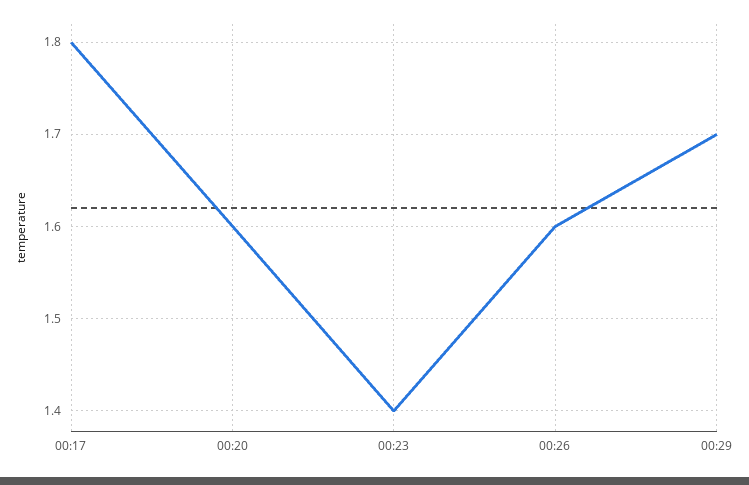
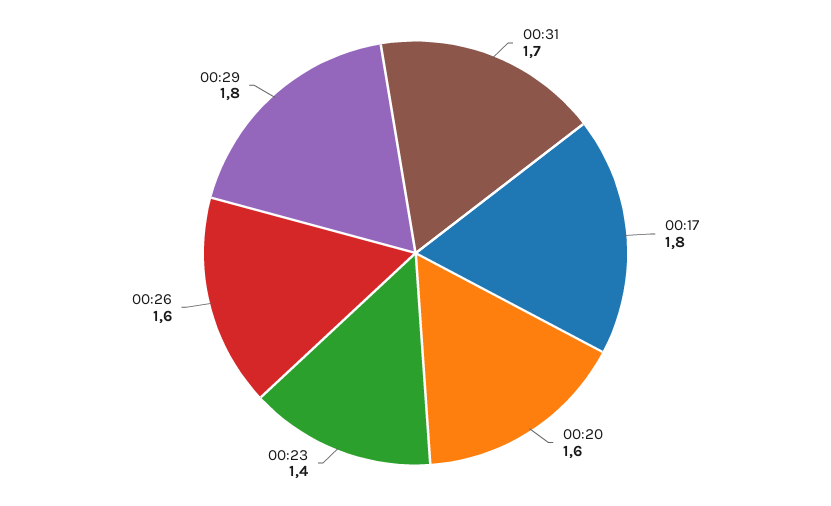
00:29: 1.7 -> 1.8
00:31: none -> 1.7

